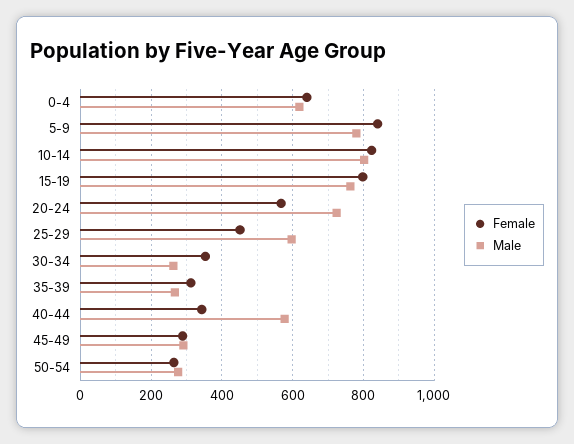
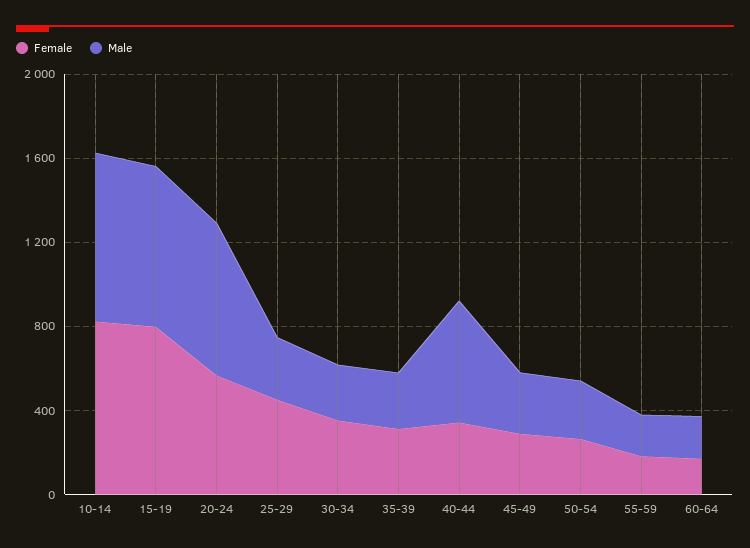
Female, 0-4: 640 -> none
Male, 0-4: 620 -> none
Female, 5-9: 840 -> none
Male, 5-9: 780 -> none
Male, 25-29: 600 -> 300
Female, 55-59: none -> 200
Male, 55-59: none -> 200
Female, 60-64: none -> 200
Male, 60-64: none -> 200

